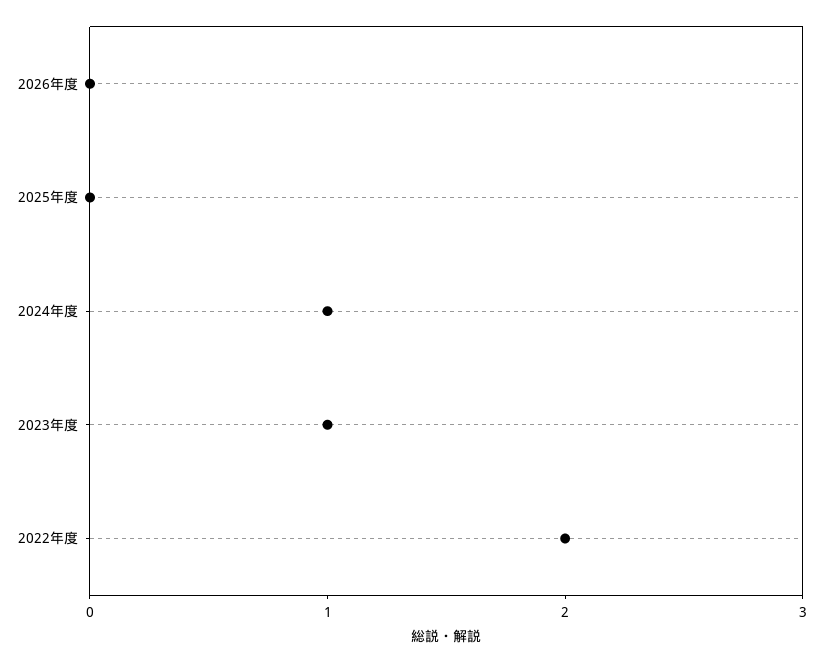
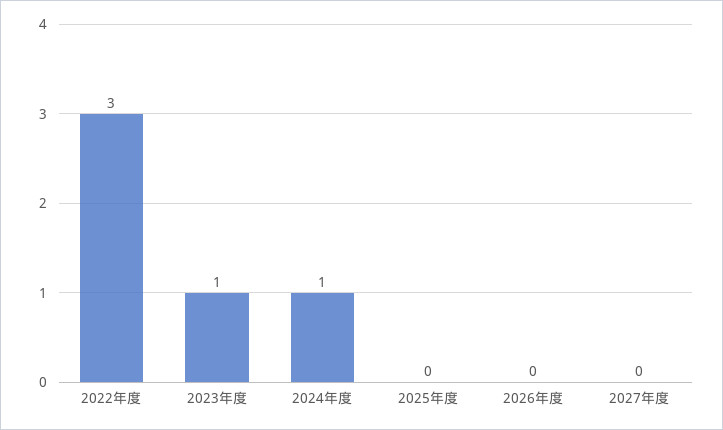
2022年度: 2 -> 3
2027年度: none -> 0

